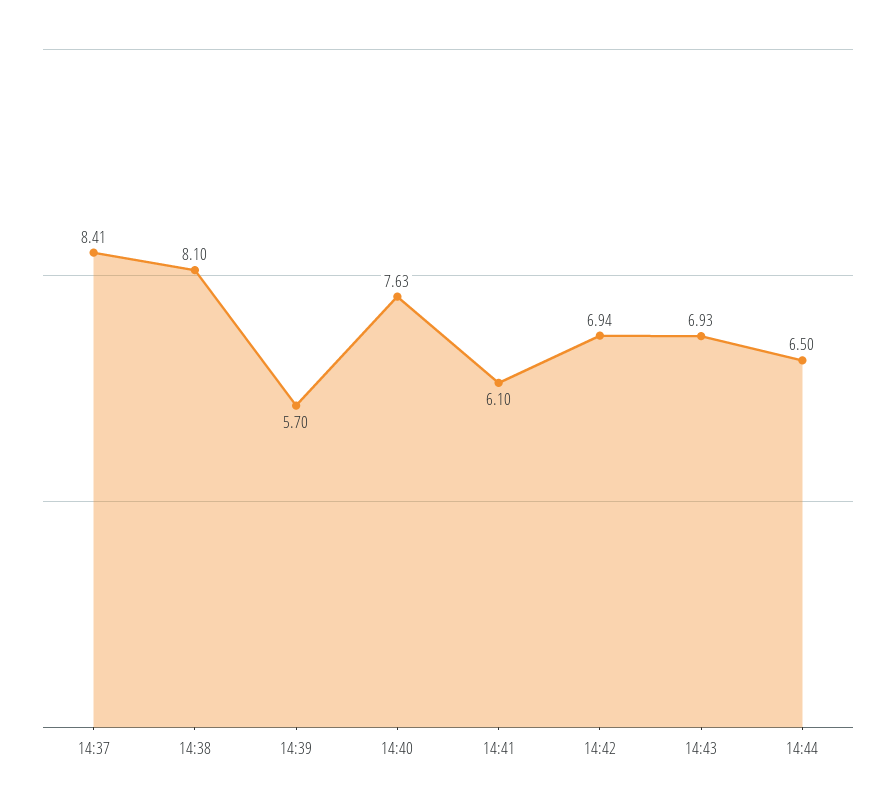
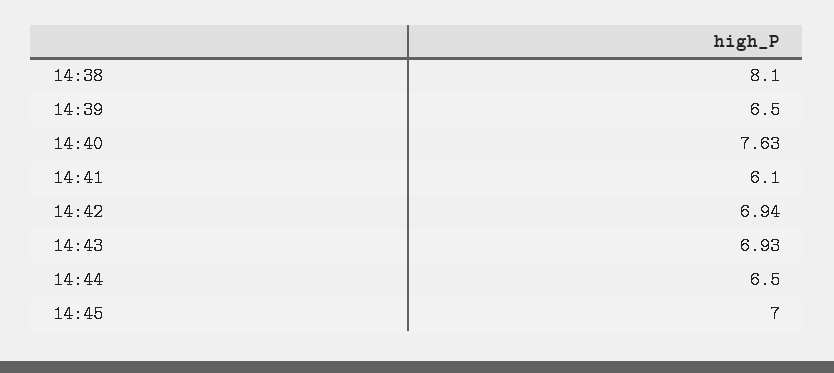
14:37: 8.41 -> none
14:39: 5.7 -> 6.5
14:45: none -> 7

